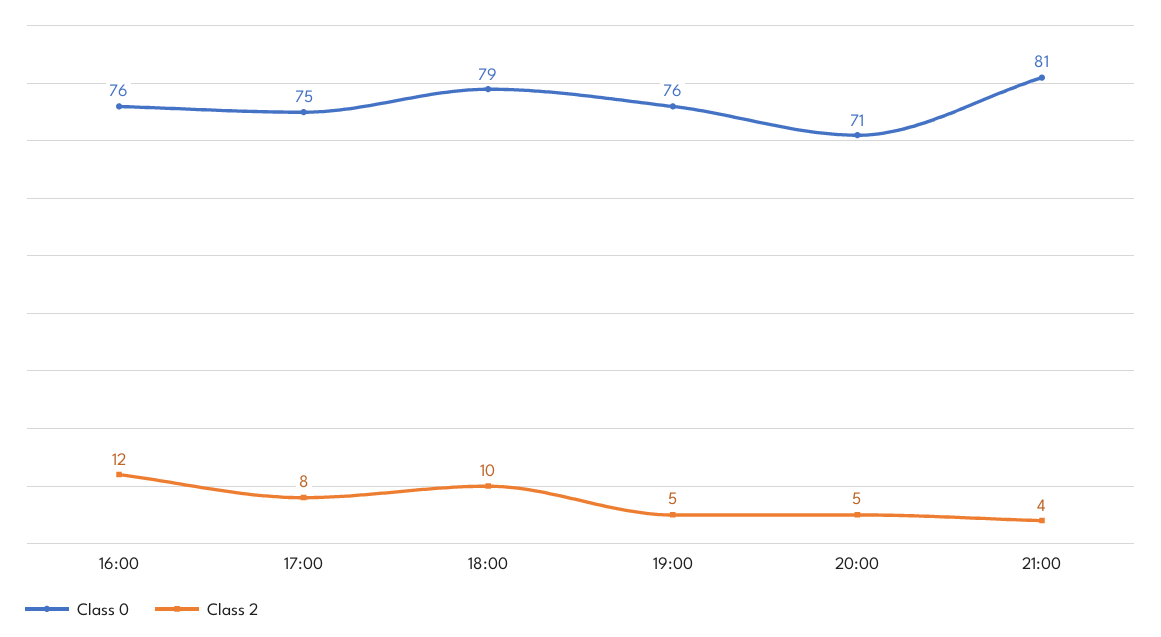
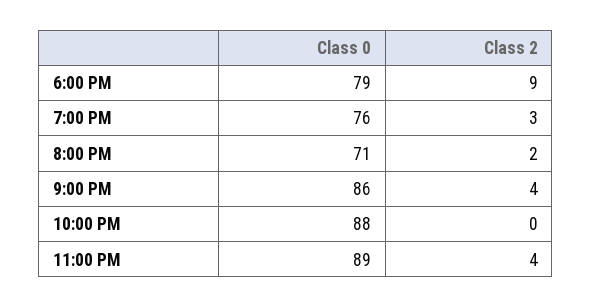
Class 0, 16:00: 76 -> none
Class 2, 16:00: 12 -> none
Class 0, 17:00: 75 -> none
Class 2, 17:00: 8 -> none
Class 2, 18:00: 10 -> 9
Class 2, 19:00: 5 -> 3
Class 2, 20:00: 5 -> 2
Class 0, 21:00: 81 -> 86
Class 0, 10:00 PM: none -> 88
Class 2, 10:00 PM: none -> 0
Class 0, 11:00 PM: none -> 89
Class 2, 11:00 PM: none -> 4

